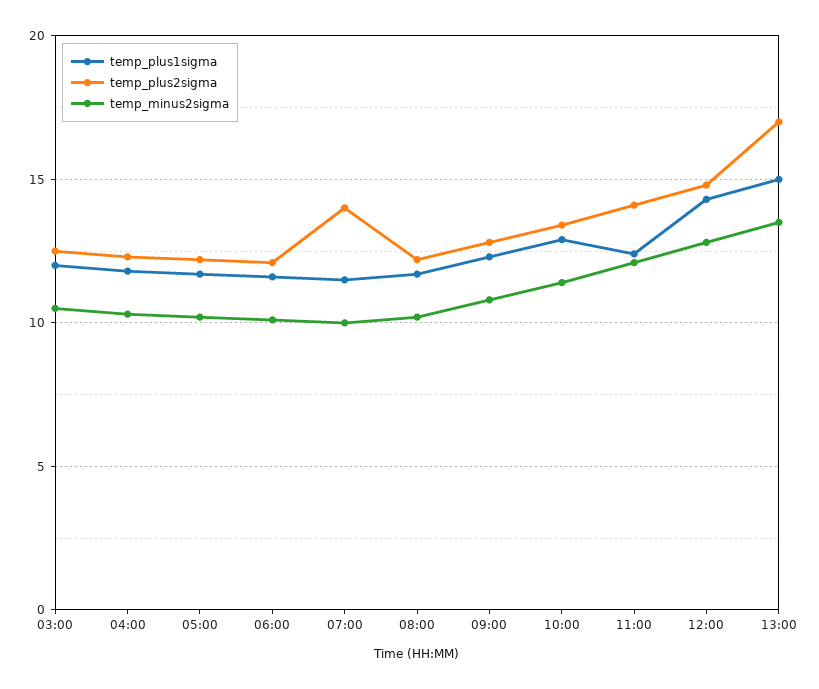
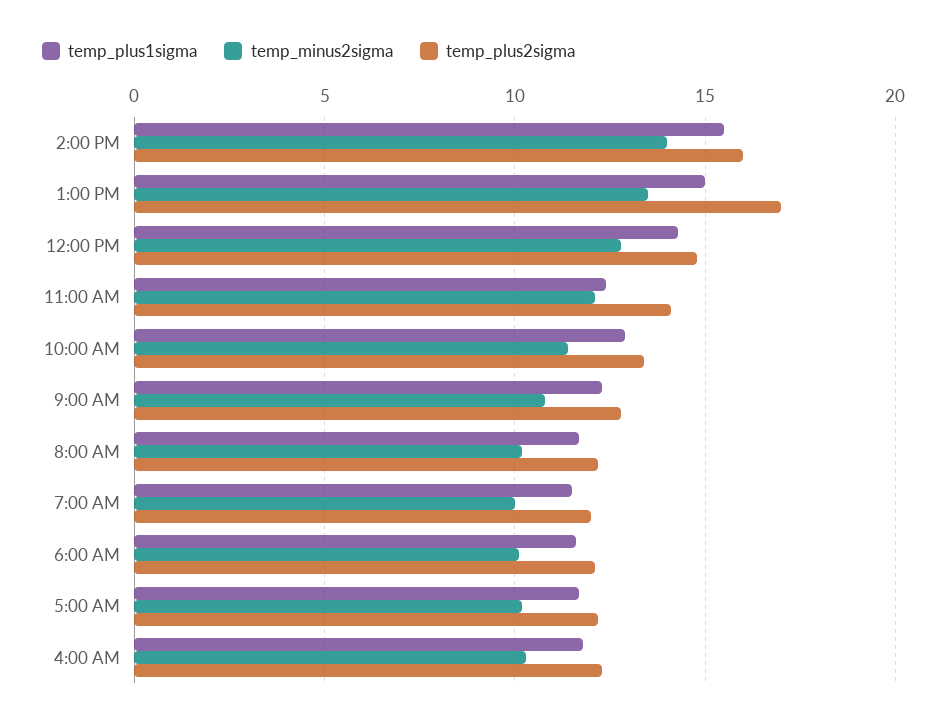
temp_plus1sigma, 03:00: 12 -> none
temp_plus2sigma, 03:00: 12.5 -> none
temp_minus2sigma, 03:00: 10.5 -> none
temp_plus2sigma, 07:00: 14 -> 12
temp_plus1sigma, 2:00 PM: none -> 15.5
temp_minus2sigma, 2:00 PM: none -> 14
temp_plus2sigma, 2:00 PM: none -> 16

